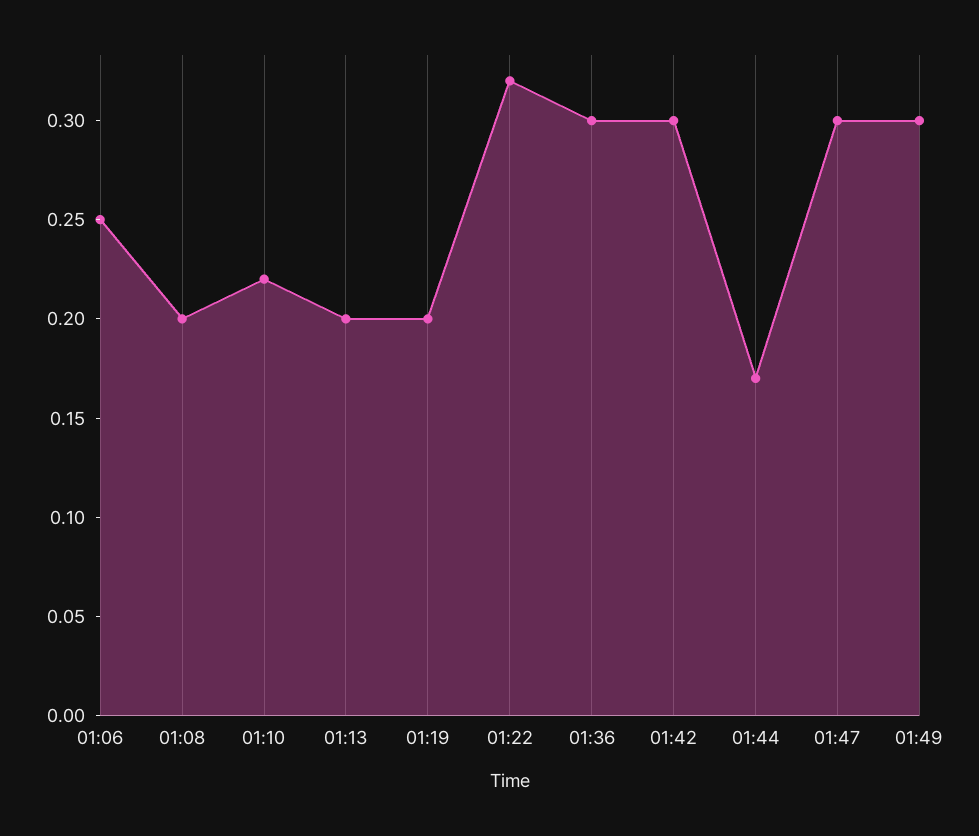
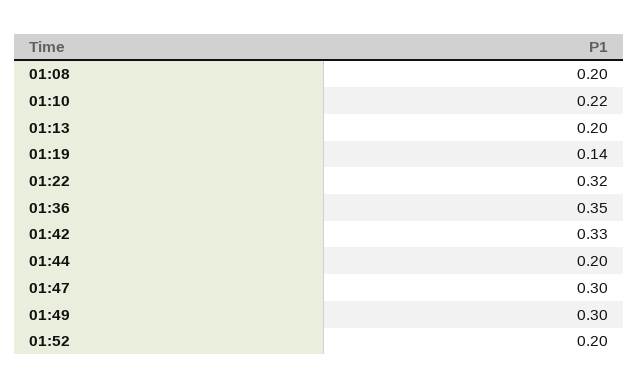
01:06: 0.25 -> none
01:19: 0.2 -> 0.14
01:36: 0.3 -> 0.35
01:42: 0.3 -> 0.33
01:44: 0.17 -> 0.2
01:52: none -> 0.2

